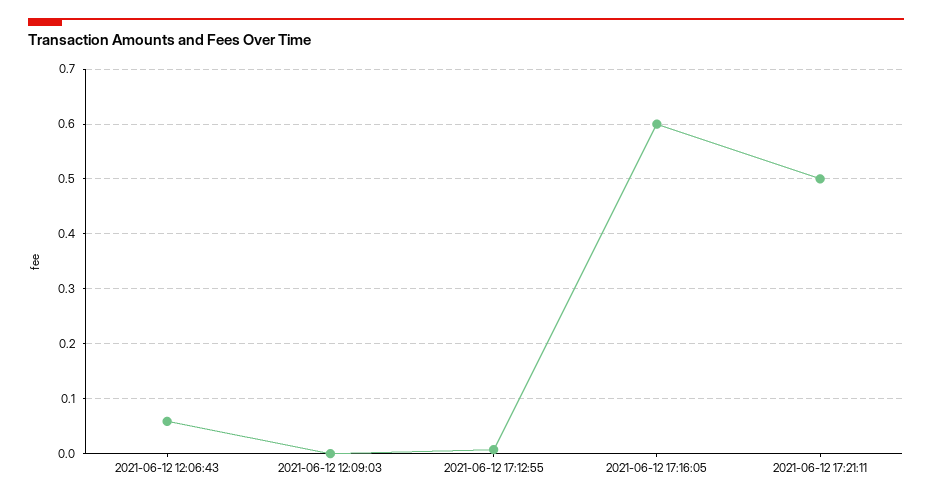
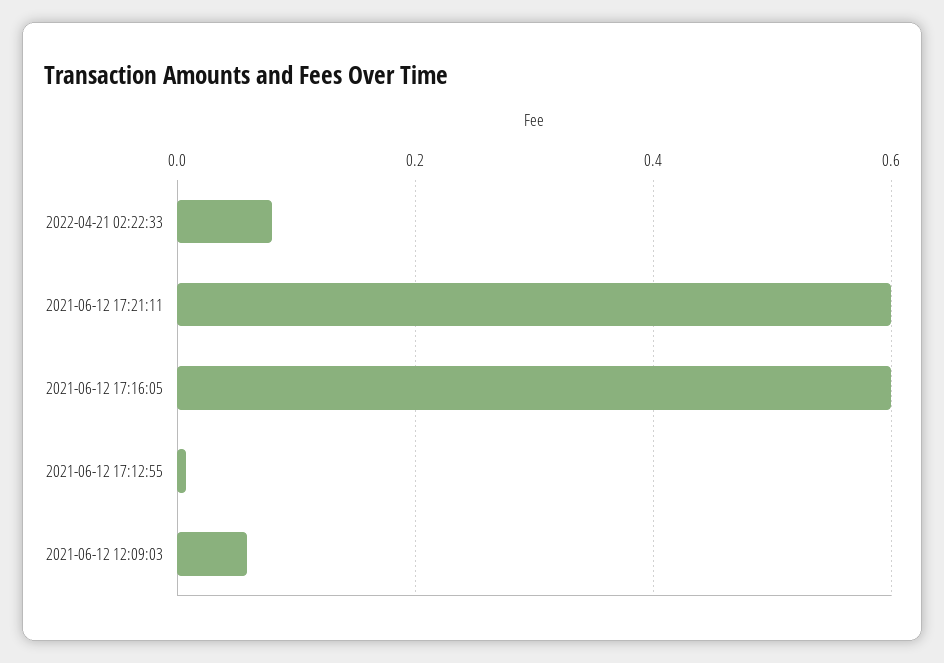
2021-06-12 12:06:43: 0.06 -> none
2021-06-12 12:09:03: 0 -> 0.06
2021-06-12 17:21:11: 0.5 -> 0.6
2022-04-21 02:22:33: none -> 0.08

